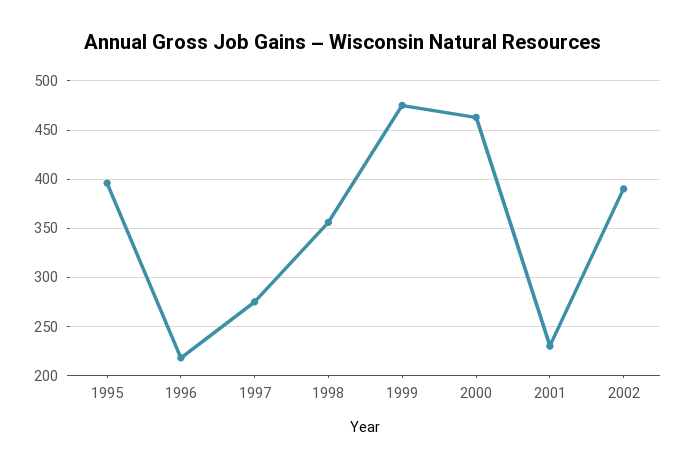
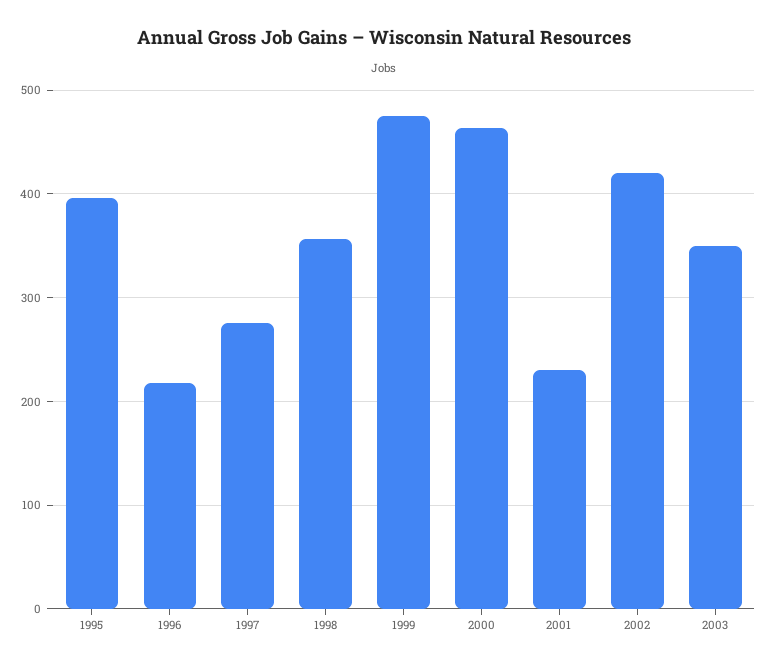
2002: 390 -> 420
2003: none -> 350

